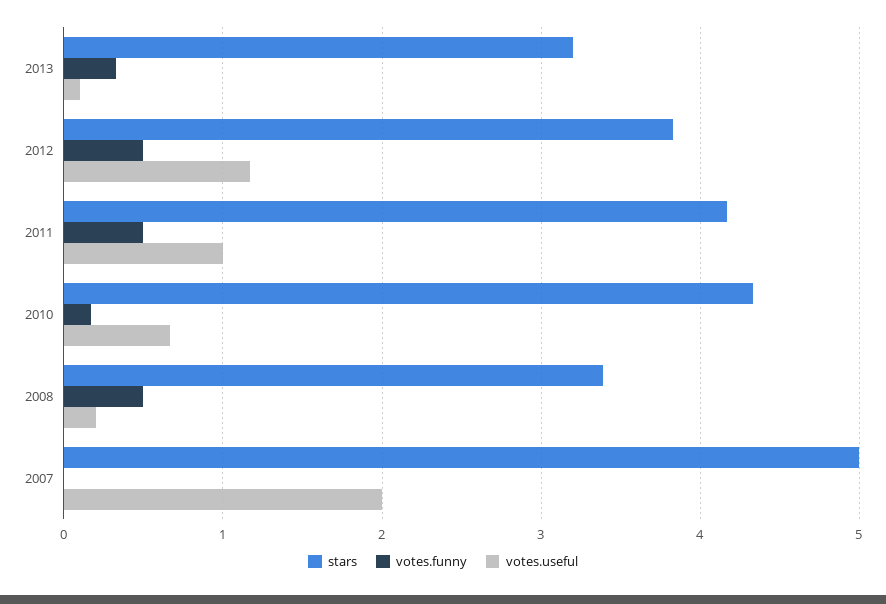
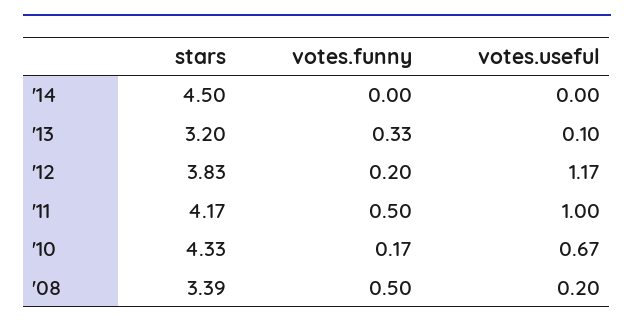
votes.funny, 2012: 0.5 -> 0.2
stars, 2007: 5 -> none
votes.funny, 2007: 0 -> none
votes.useful, 2007: 2 -> none
stars, '14: none -> 4.5
votes.funny, '14: none -> 0
votes.useful, '14: none -> 0

